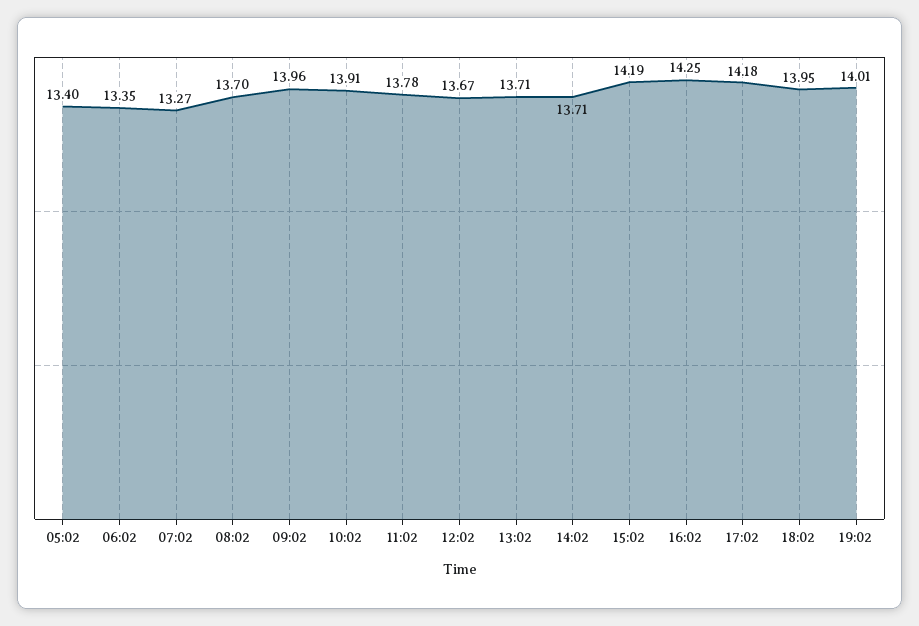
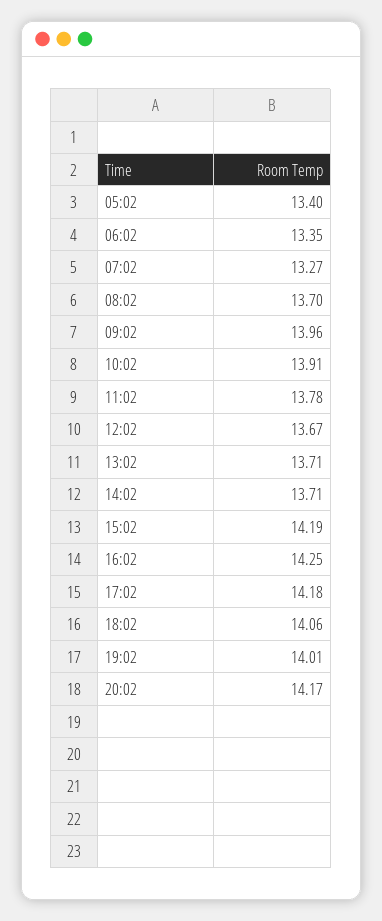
18:02: 13.95 -> 14.06
20:02: none -> 14.17

